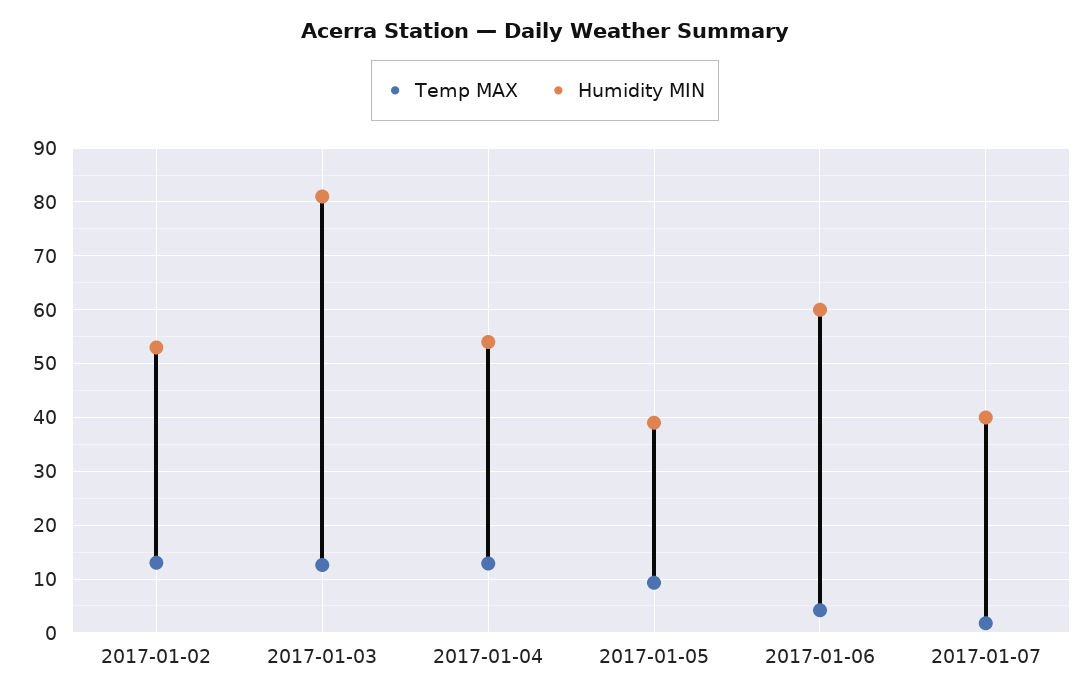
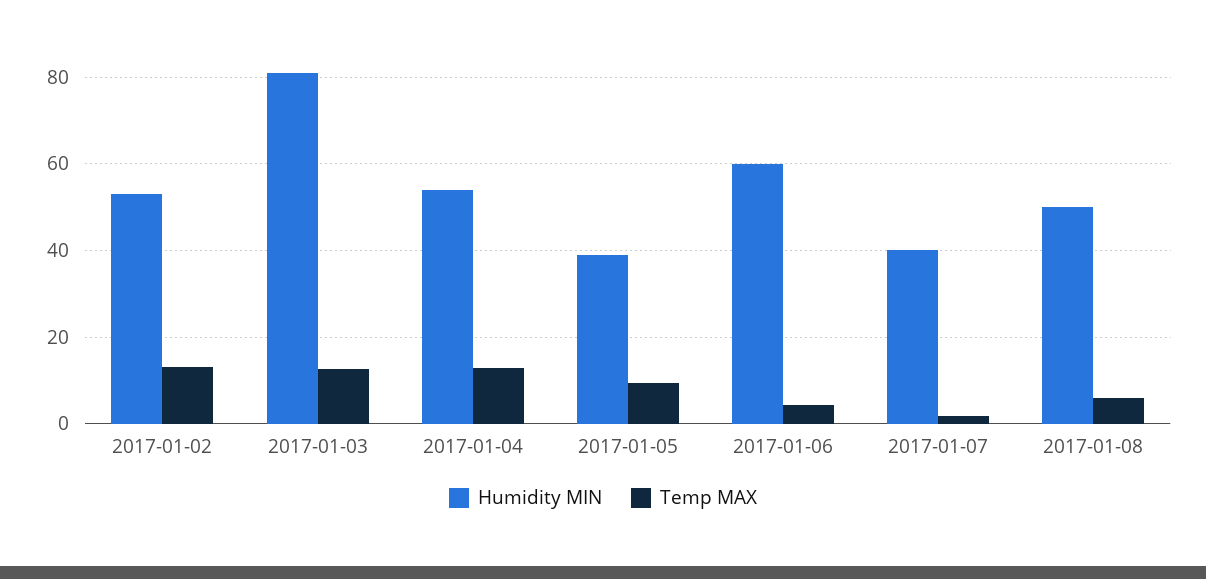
Humidity MIN, 2017-01-08: none -> 50
Temp MAX, 2017-01-08: none -> 6

